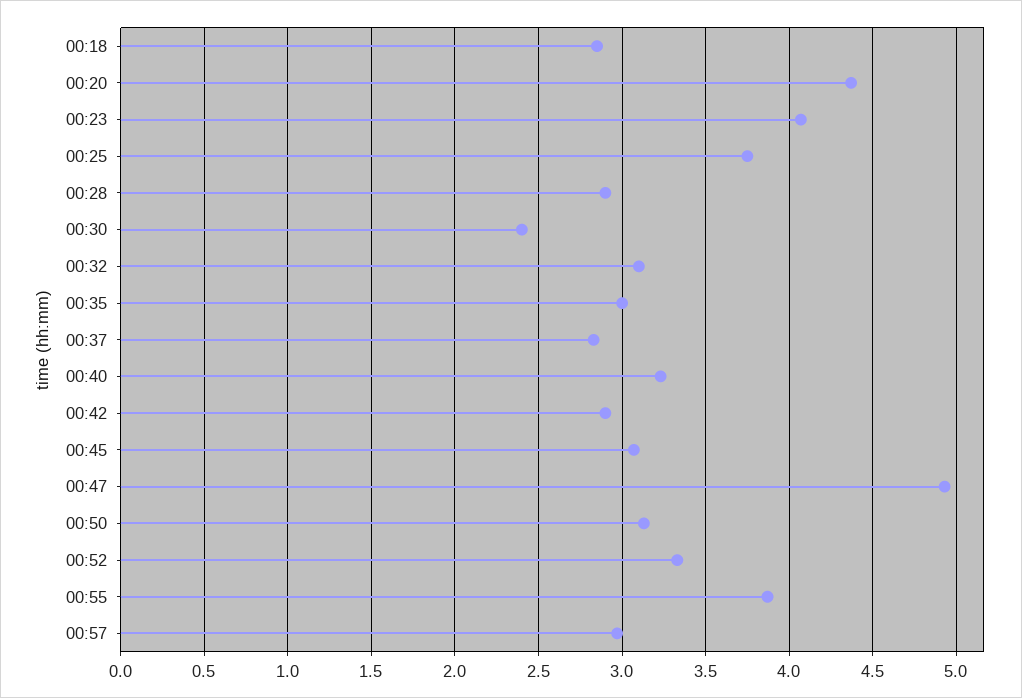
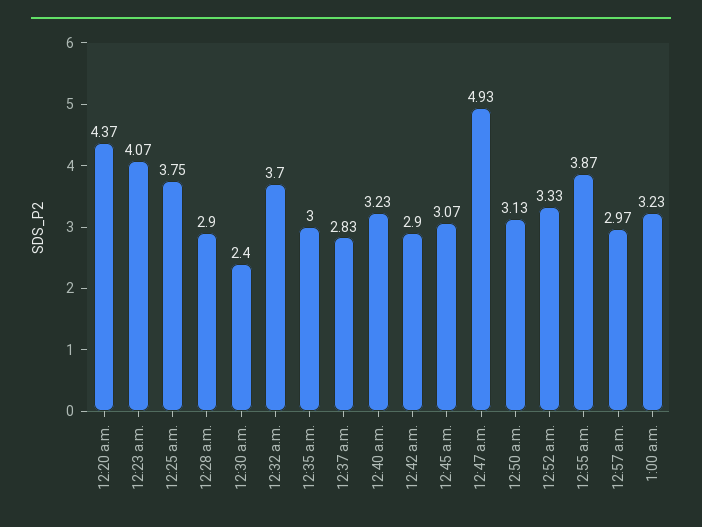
00:18: 2.85 -> none
00:32: 3.1 -> 3.7
1:00 a.m.: none -> 3.23

